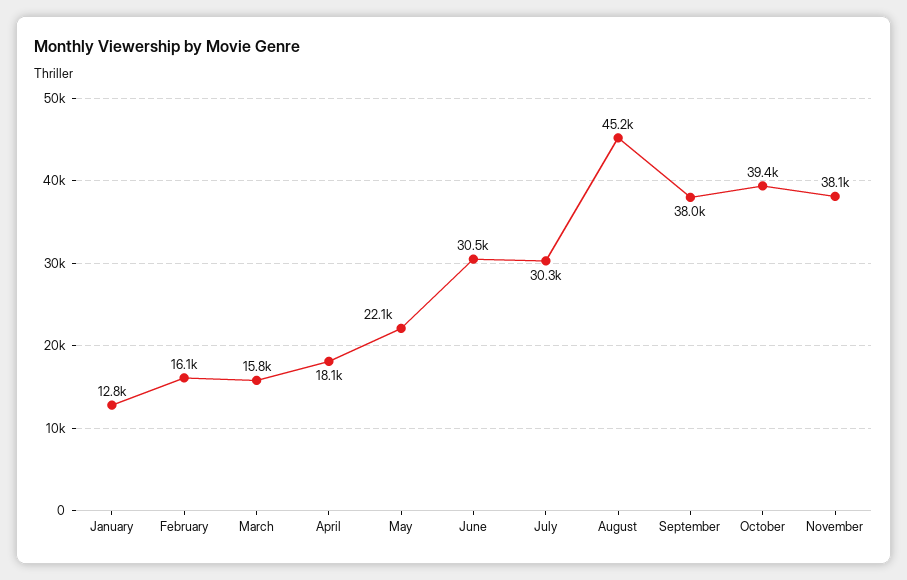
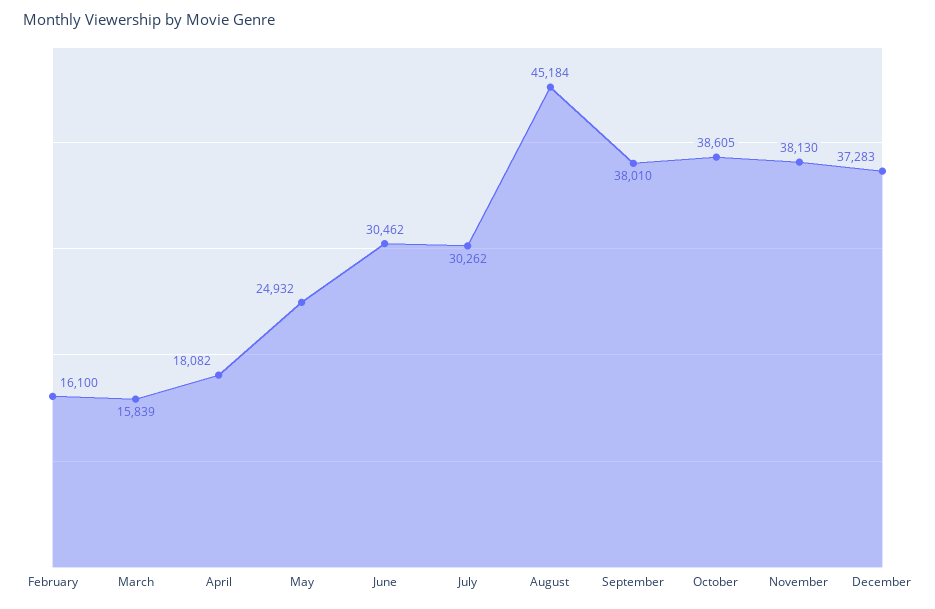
January: 12800 -> none
May: 22100 -> 24932
October: 39400 -> 38605
December: none -> 37283

